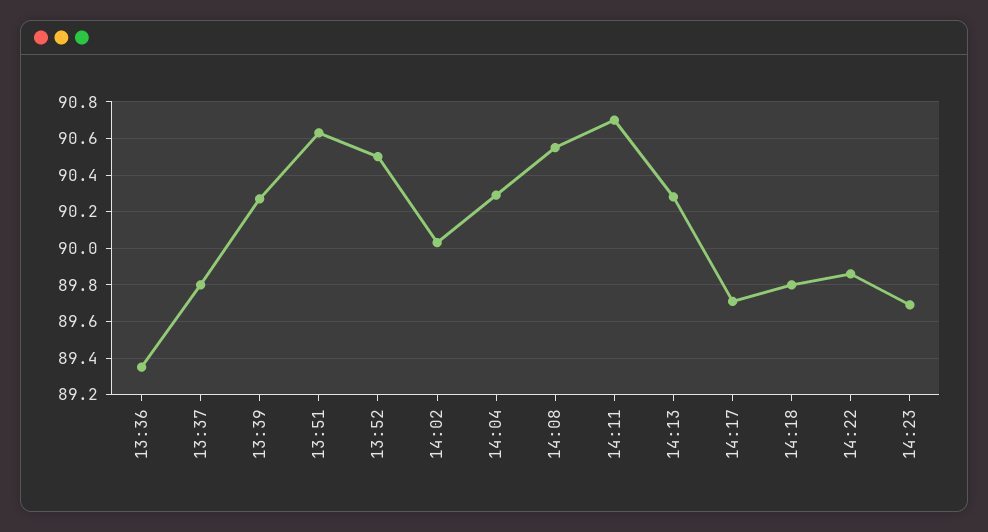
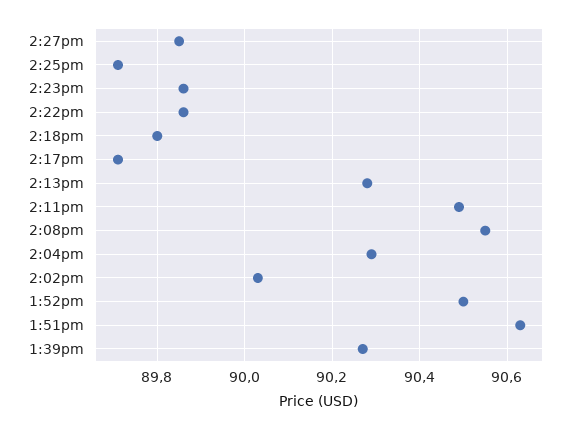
13:36: 89.35 -> none
13:37: 89.8 -> none
14:11: 90.7 -> 90.5
14:23: 89.7 -> 89.85
2:27pm: none -> 89.85
2:25pm: none -> 89.7

